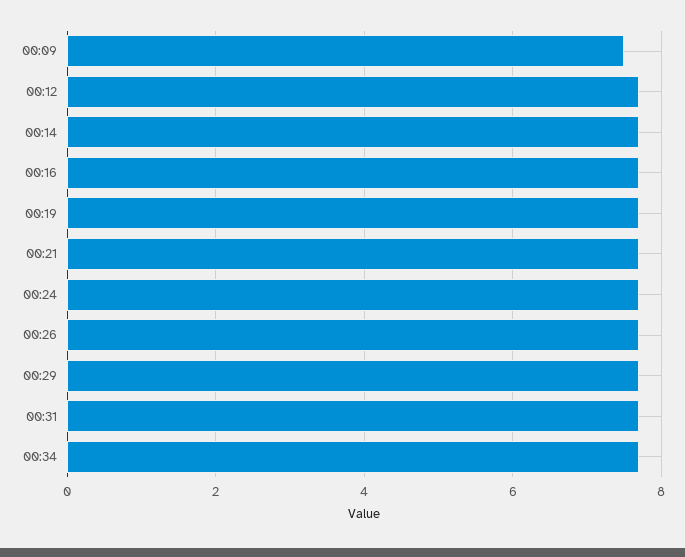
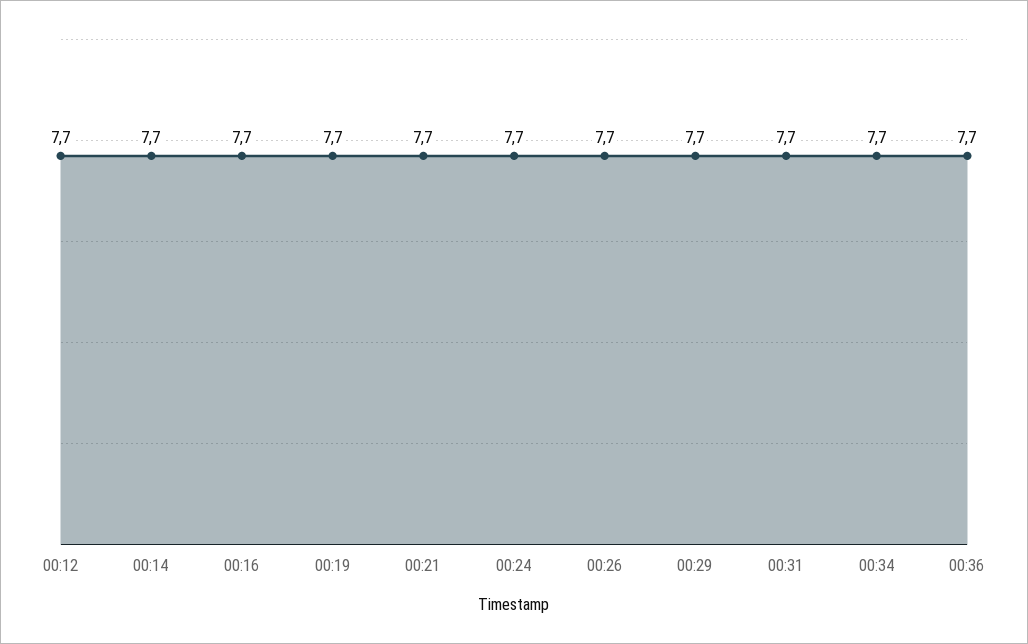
00:09: 7.5 -> none
00:36: none -> 7.7

